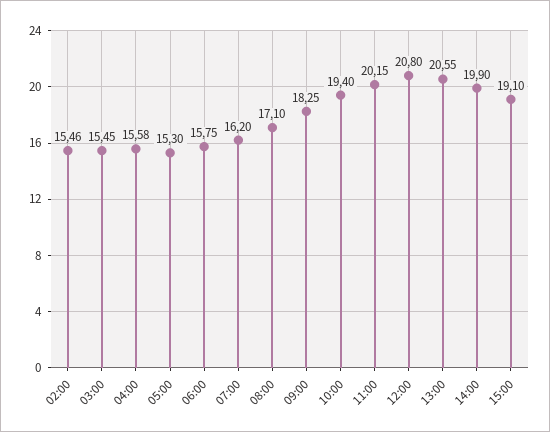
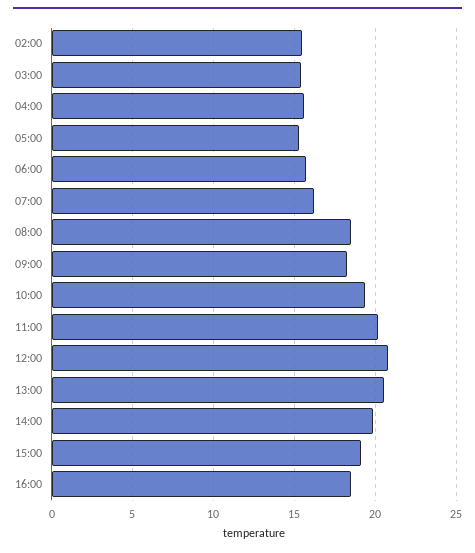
08:00: 17.1 -> 18.5
16:00: none -> 18.5

